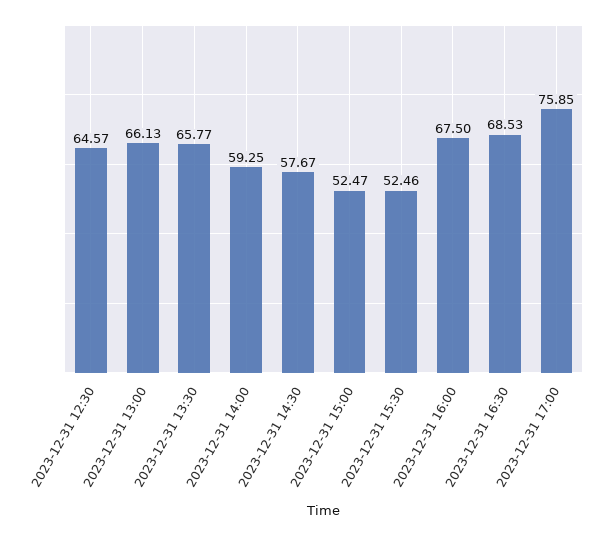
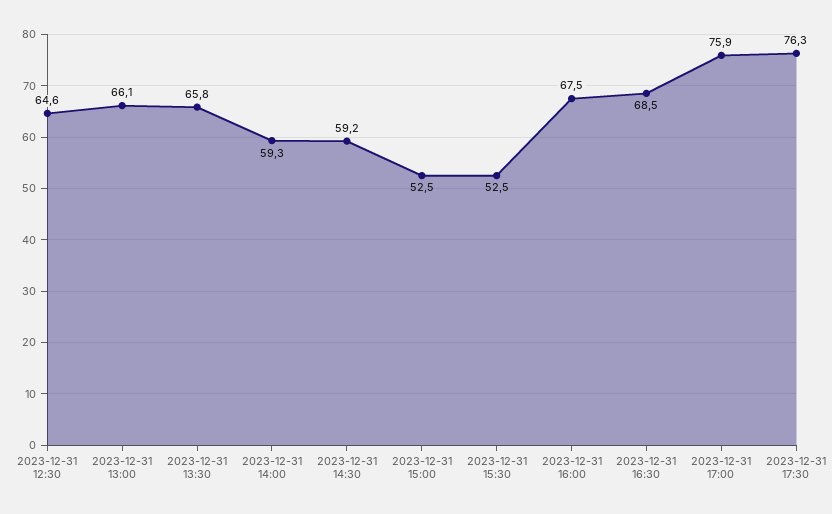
2023-12-31 14:30: 57.67 -> 59.2
2023-12-31 17:30: none -> 76.3

